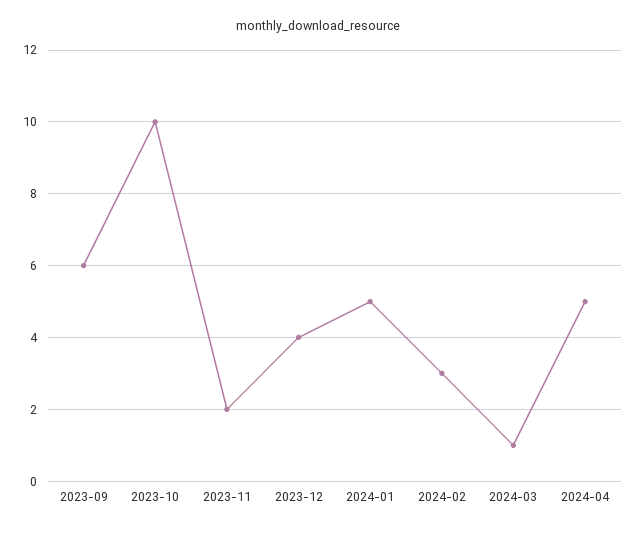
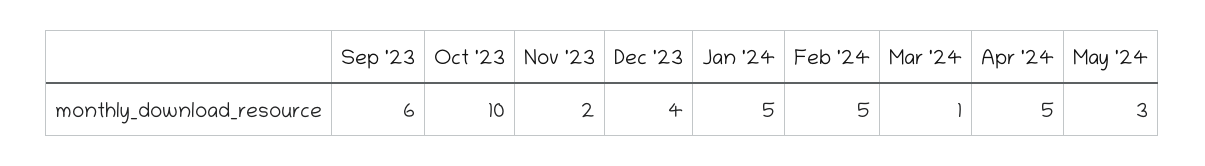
2024-02: 3 -> 5
May '24: none -> 3

